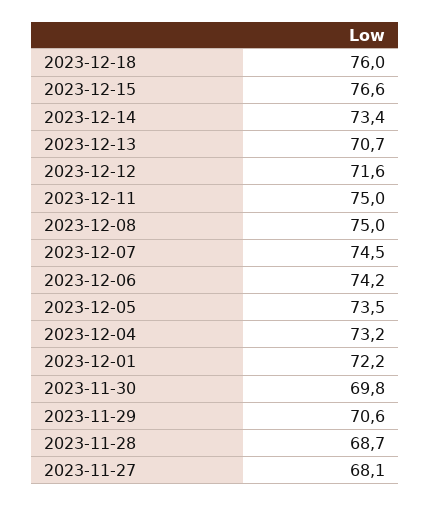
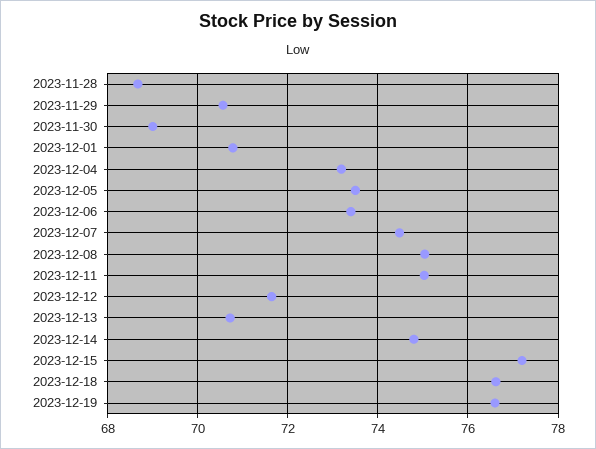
2023-12-18: 76 -> 76.6
2023-12-15: 76.6 -> 77.2
2023-12-14: 73.4 -> 74.8
2023-12-06: 74.2 -> 73.4
2023-12-01: 72.2 -> 70.8
2023-11-30: 69.8 -> 69
2023-11-27: 68.1 -> none
2023-12-19: none -> 76.6

